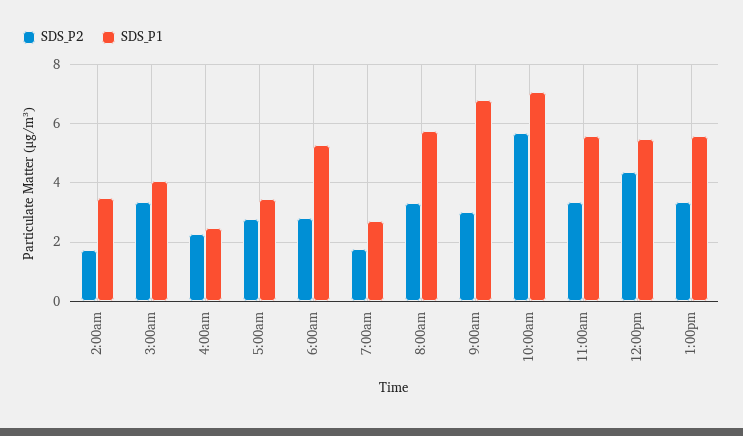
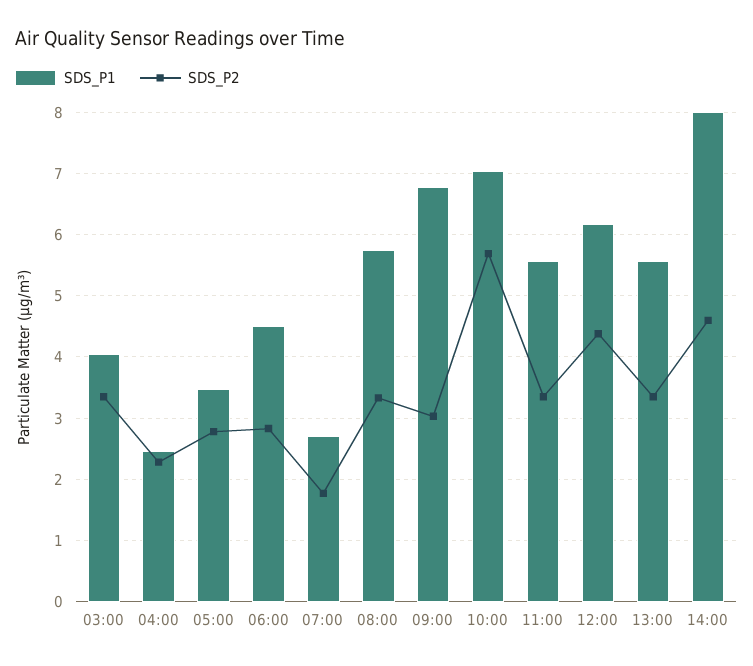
SDS_P2, 2:00am: 1.75 -> none
SDS_P1, 2:00am: 3.5 -> none
SDS_P1, 6:00am: 5.25 -> 4.5
SDS_P1, 12:00pm: 5.5 -> 6.2
SDS_P1, 14:00: none -> 8
SDS_P2, 14:00: none -> 4.6

